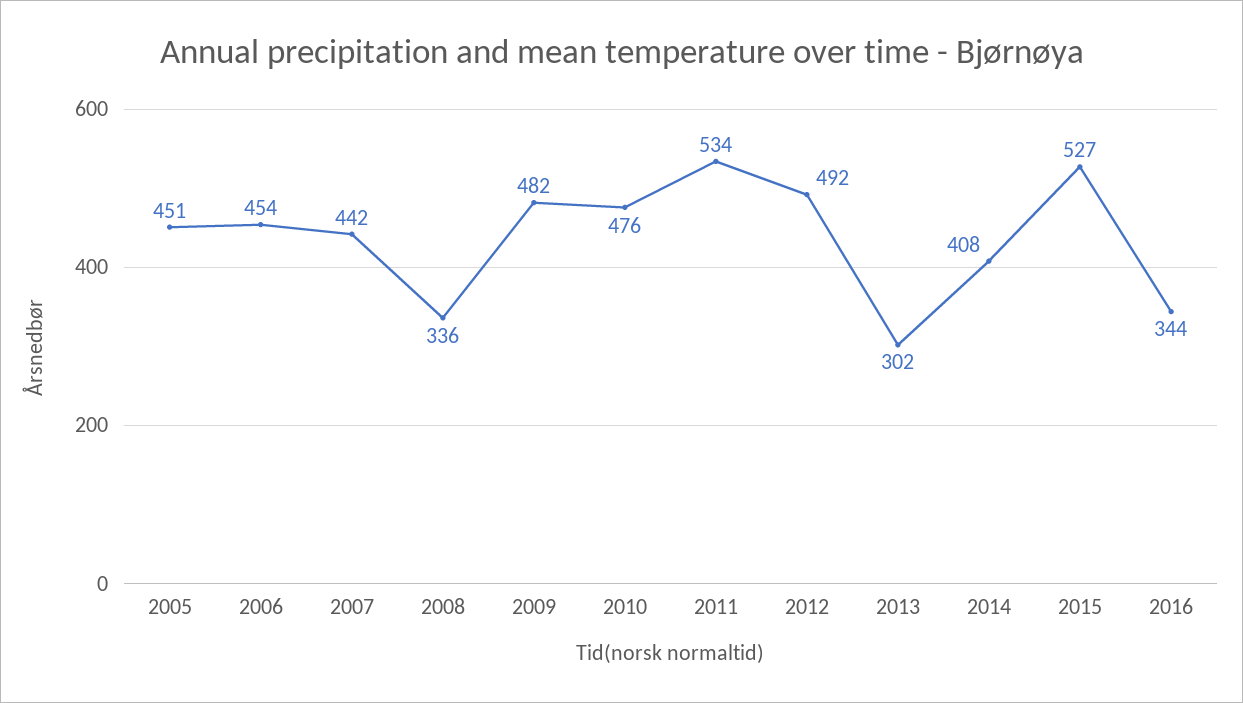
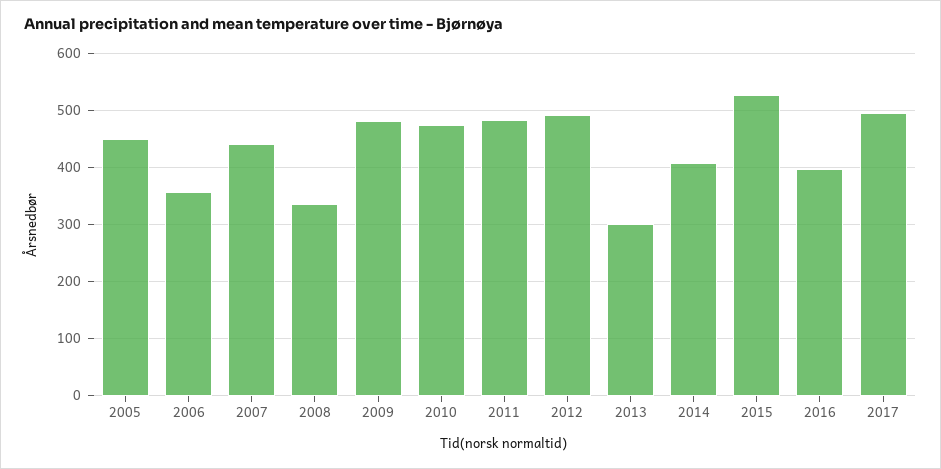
2006: 454 -> 360
2011: 534 -> 480
2016: 344 -> 400
2017: none -> 500

